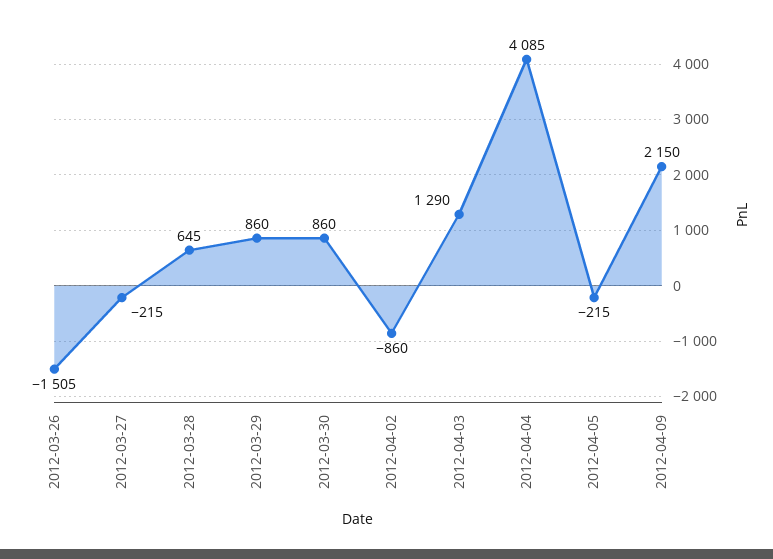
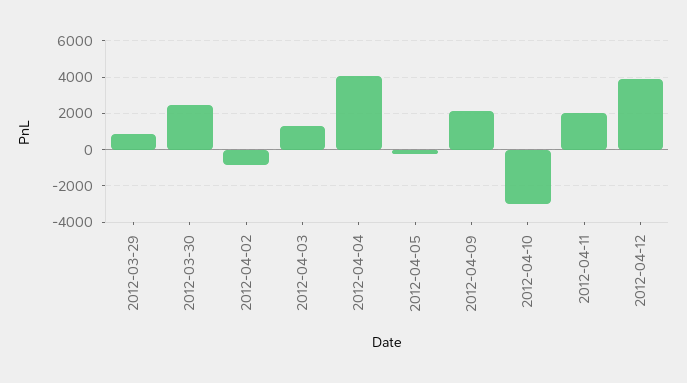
2012-03-26: -1505 -> none
2012-03-27: -215 -> none
2012-03-28: 645 -> none
2012-03-30: 860 -> 2500
2012-04-10: none -> -3000
2012-04-11: none -> 2000
2012-04-12: none -> 4000

